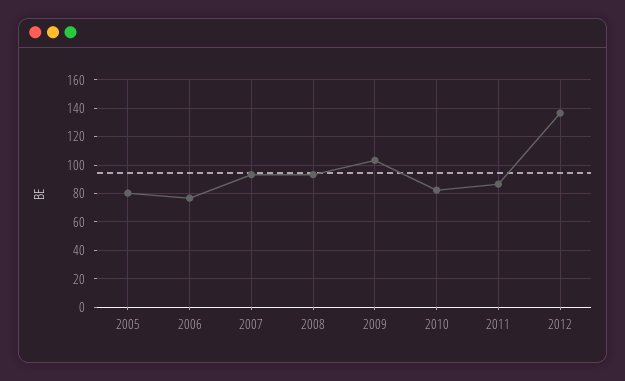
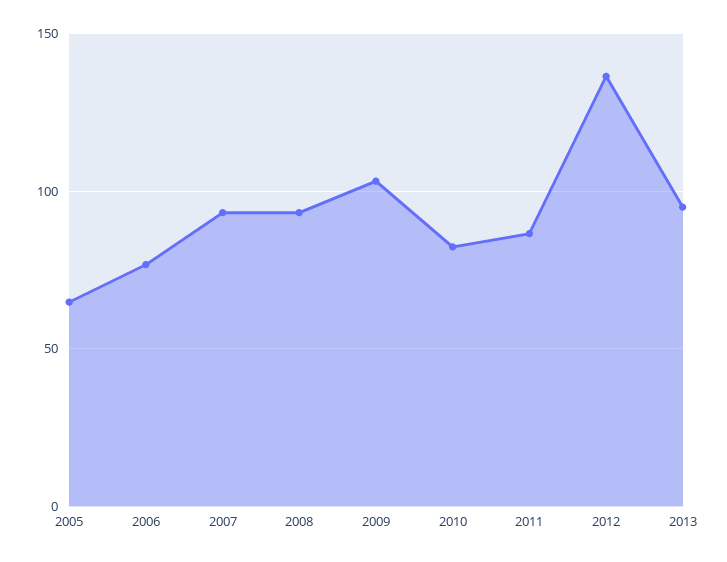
2005: 80 -> 65
2013: none -> 95

